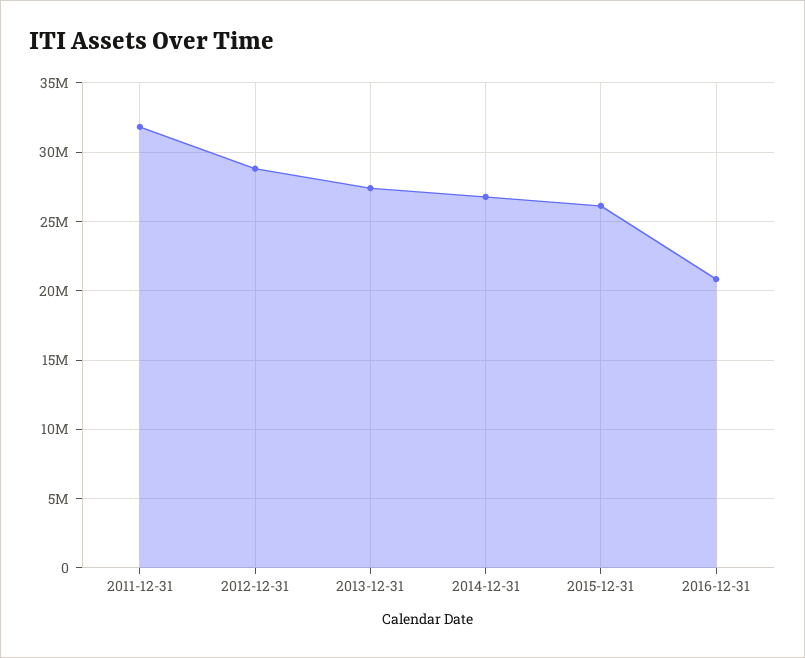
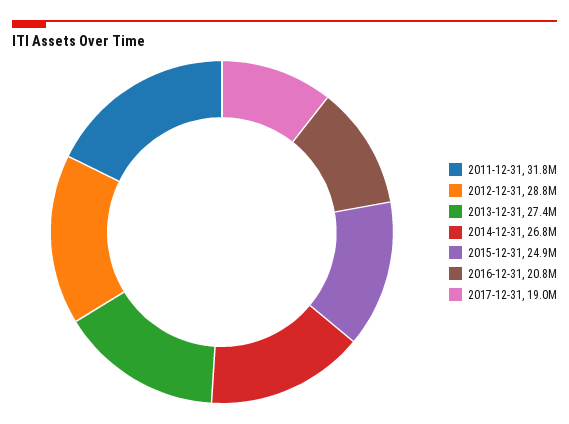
2015-12-31: 26000000 -> 24900000
2017-12-31: none -> 19000000

